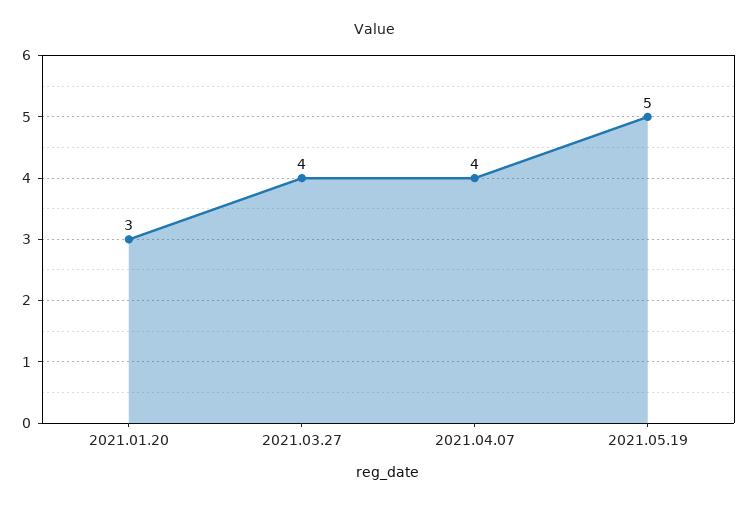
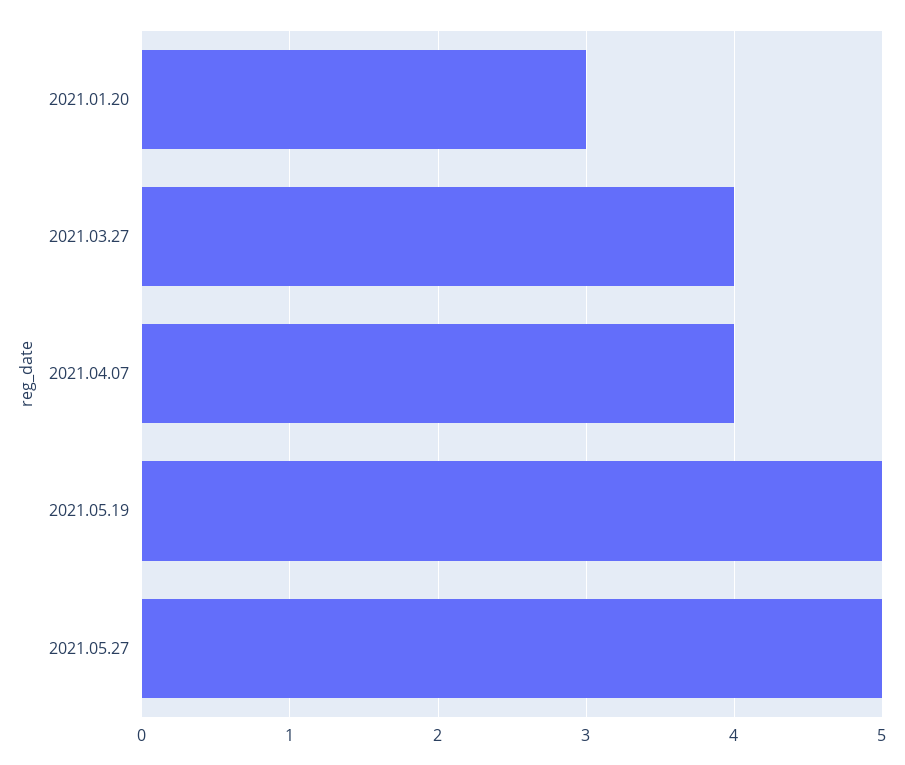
2021.05.27: none -> 5

